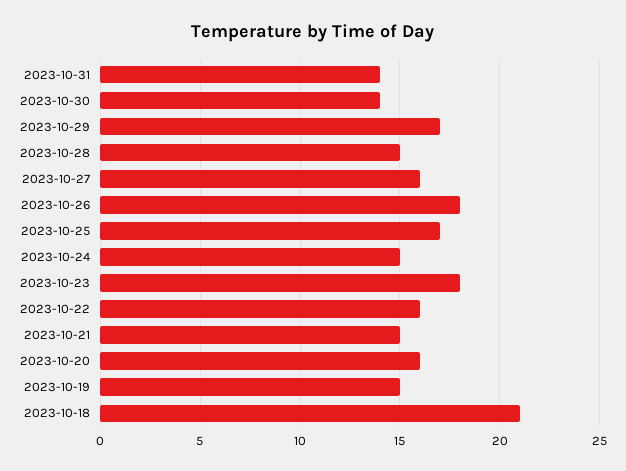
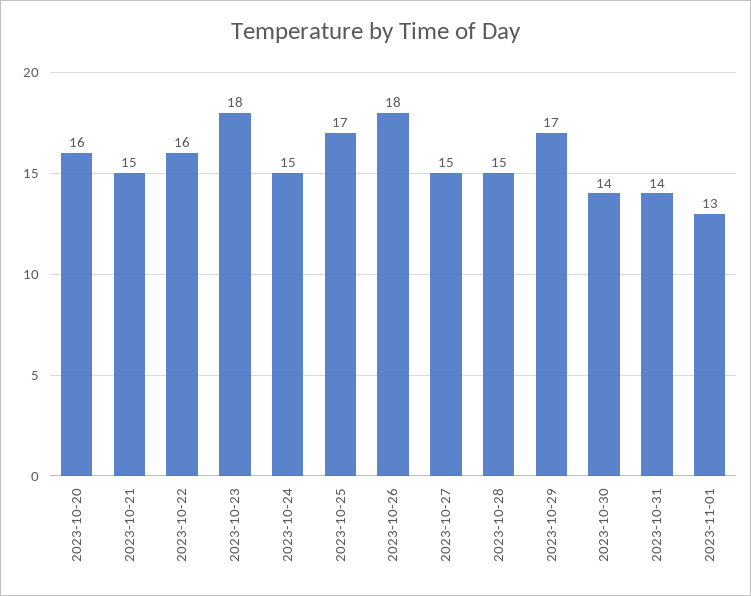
2023-10-27: 16 -> 15
2023-10-19: 15 -> none
2023-10-18: 21 -> none
2023-11-01: none -> 13

